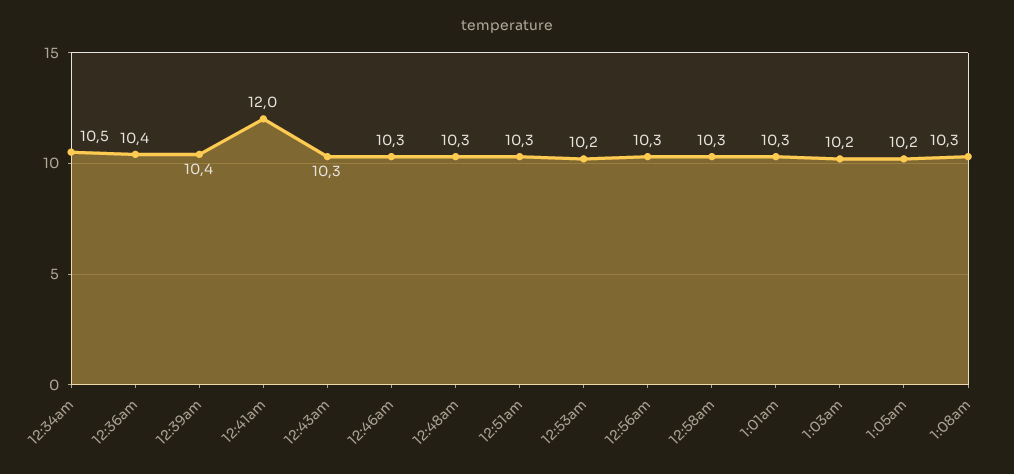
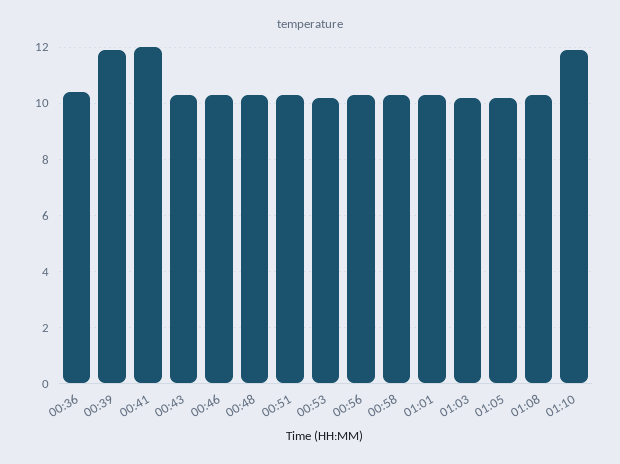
12:34am: 10.5 -> none
12:39am: 10.4 -> 12
01:10: none -> 12

